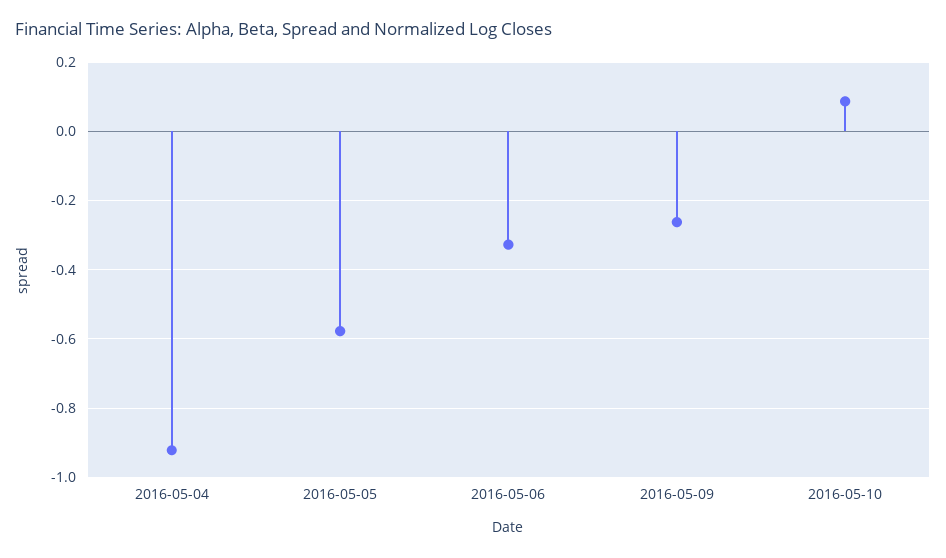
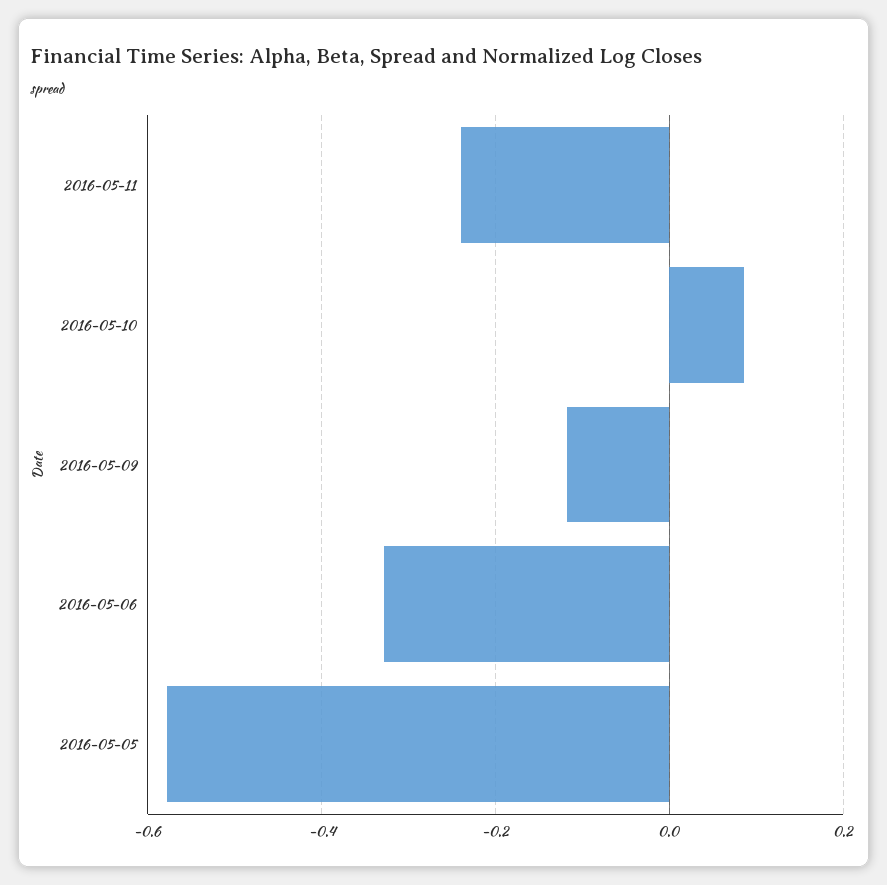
2016-05-04: -0.92 -> none
2016-05-09: -0.26 -> -0.12
2016-05-11: none -> -0.24

